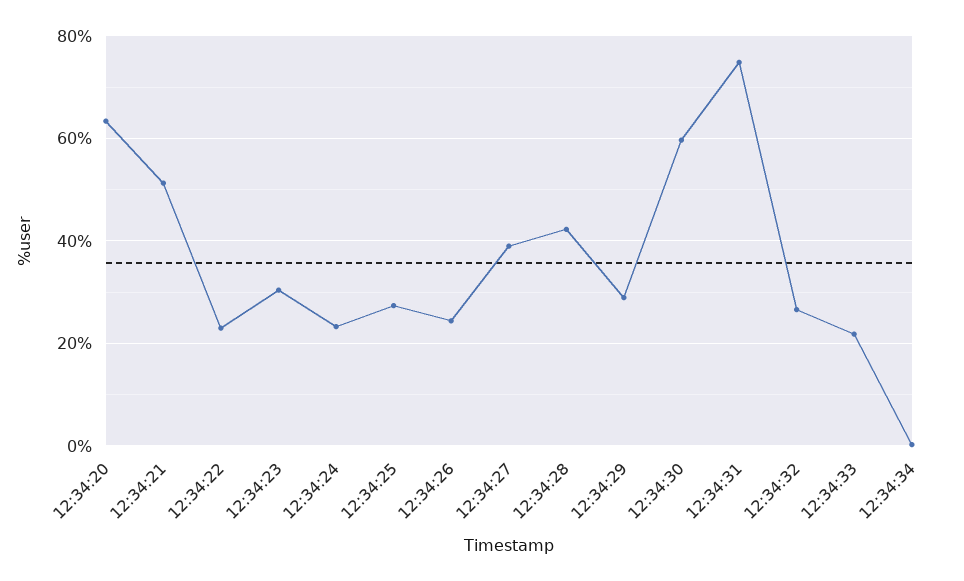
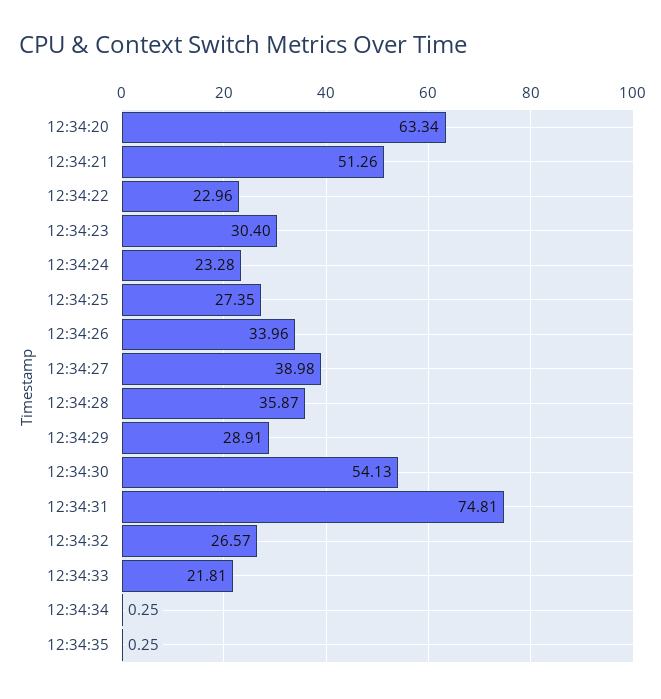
12:34:26: 24 -> 33.96
12:34:28: 42 -> 35.87
12:34:30: 60 -> 54.13
12:34:35: none -> 0.25

